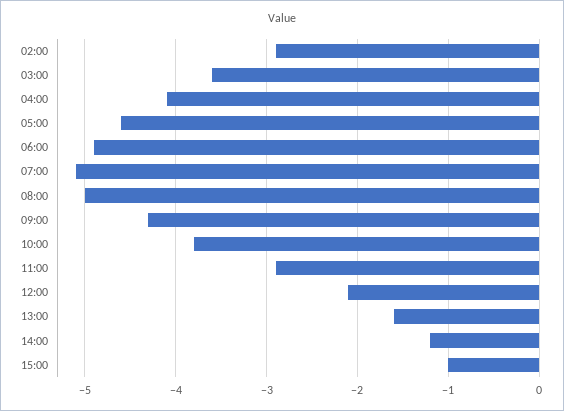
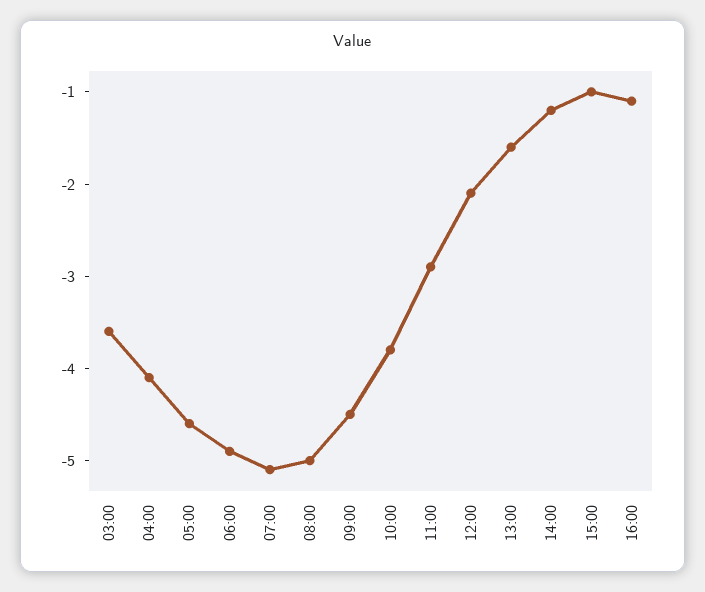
02:00: -2.9 -> none
09:00: -4.3 -> -4.5
16:00: none -> -1.1

